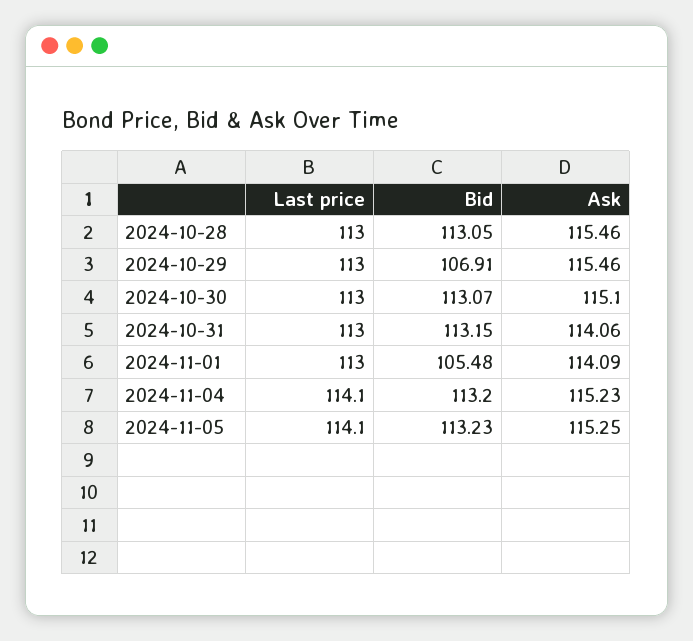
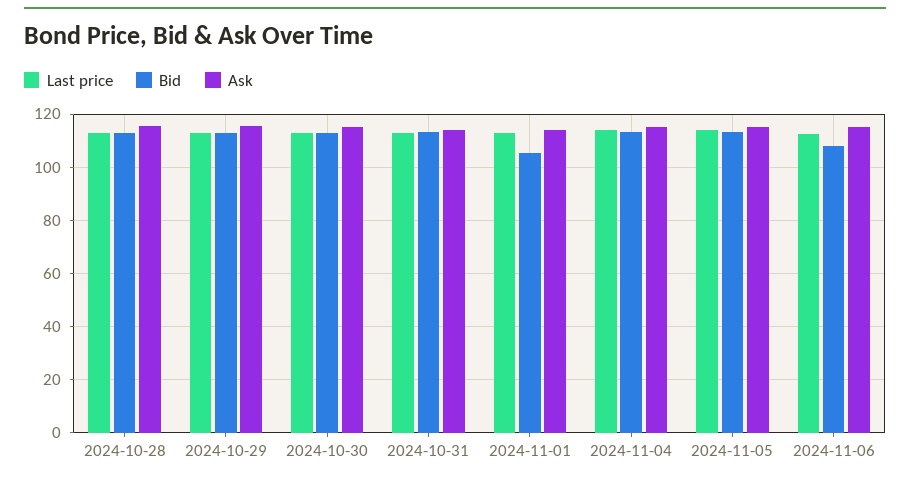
Bid, 2024-10-29: 106.91 -> 112.5
Last price, 2024-11-06: none -> 112.5
Bid, 2024-11-06: none -> 107.5
Ask, 2024-11-06: none -> 115

